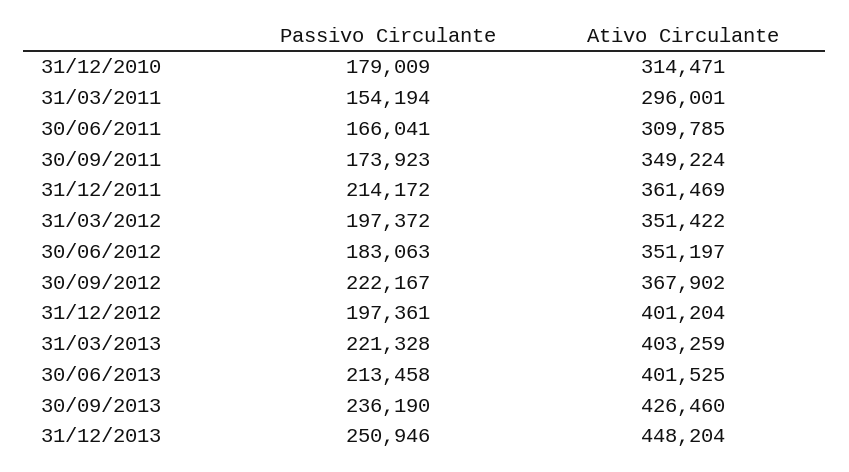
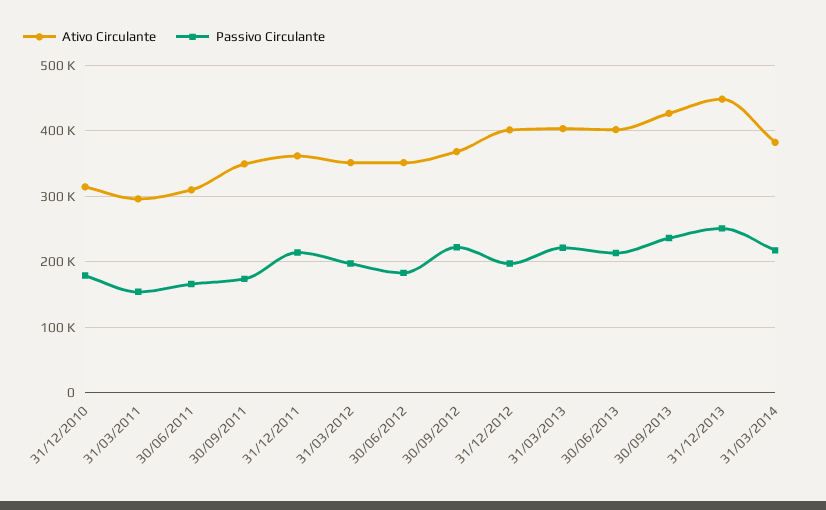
Ativo Circulante, 31/03/2014: none -> 380000
Passivo Circulante, 31/03/2014: none -> 220000

